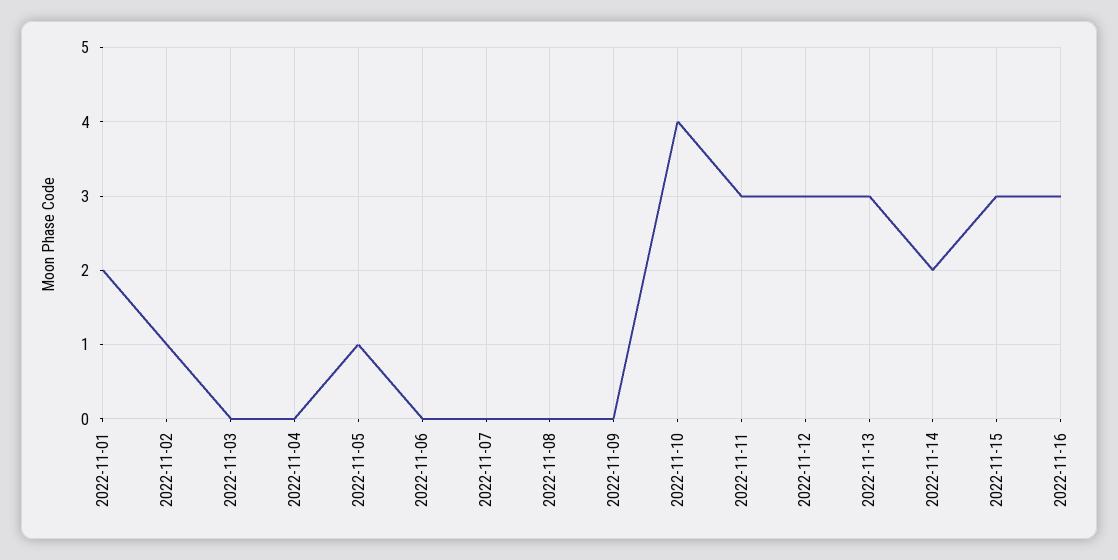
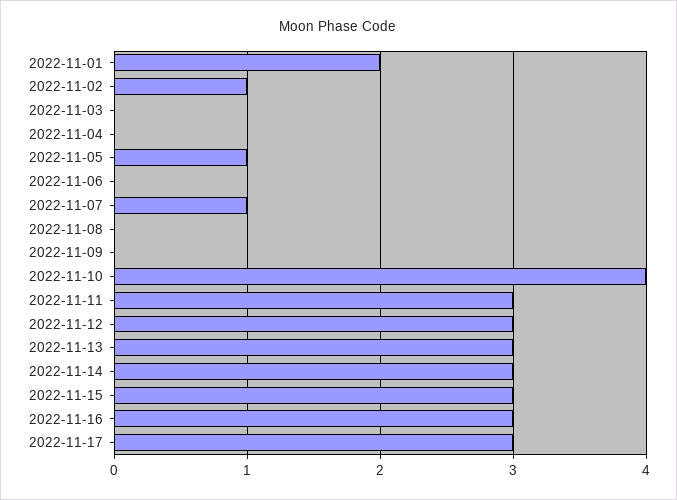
2022-11-07: 0 -> 1
2022-11-14: 2 -> 3
2022-11-17: none -> 3

